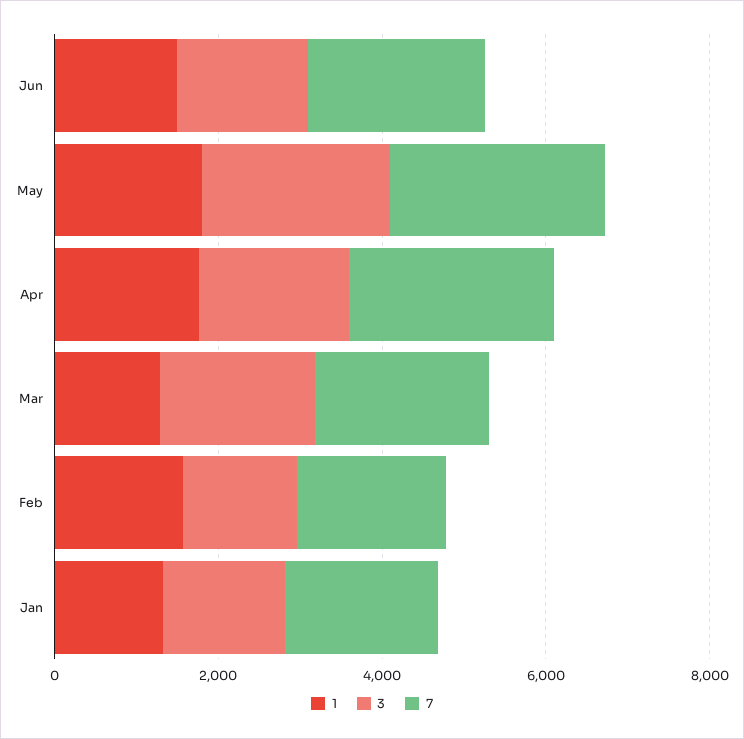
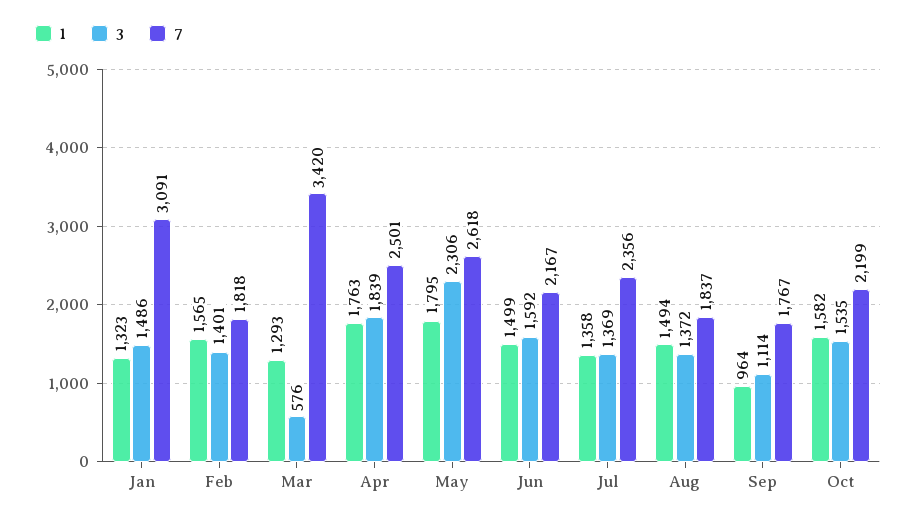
3, Mar: 2000 -> 576
7, Mar: 2000 -> 3420
7, Jan: 2000 -> 3091
1, Jul: none -> 1358
3, Jul: none -> 1369
7, Jul: none -> 2356
1, Aug: none -> 1494
3, Aug: none -> 1372
7, Aug: none -> 1837
1, Sep: none -> 964
3, Sep: none -> 1114
7, Sep: none -> 1767
1, Oct: none -> 1582
3, Oct: none -> 1535
7, Oct: none -> 2199

